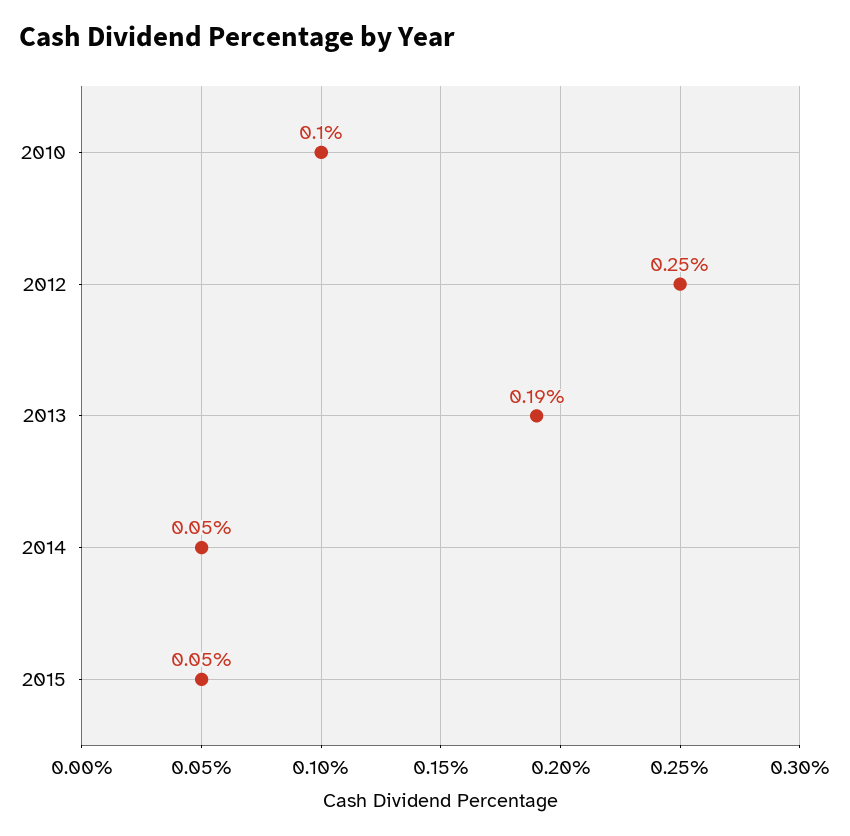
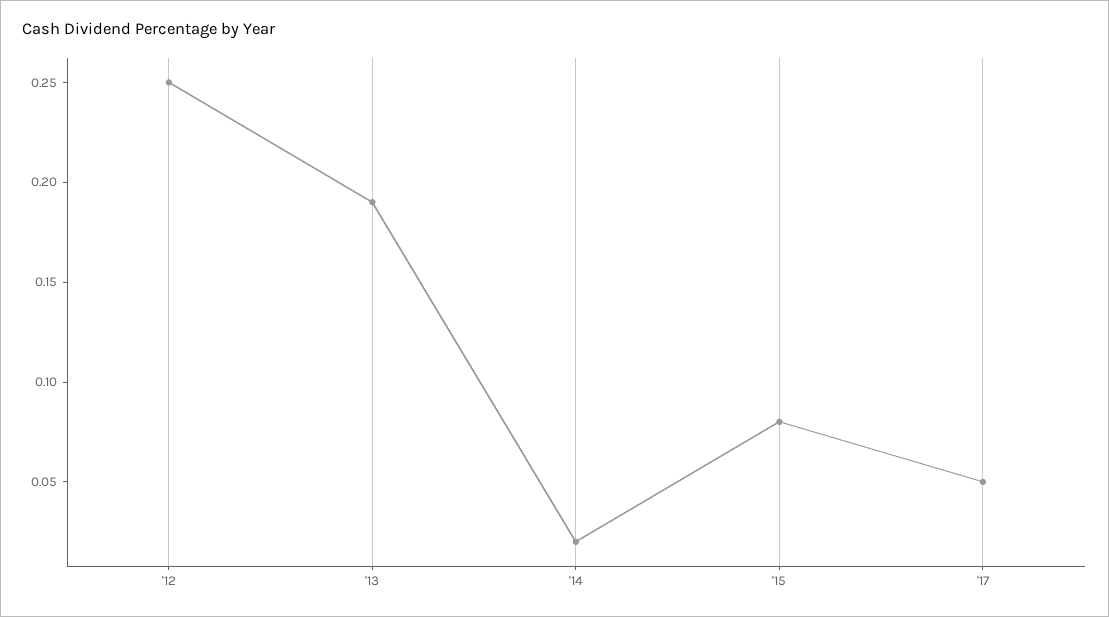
2010: 0.1 -> none
2014: 0.05 -> 0.02
2015: 0.05 -> 0.08
'17: none -> 0.05

